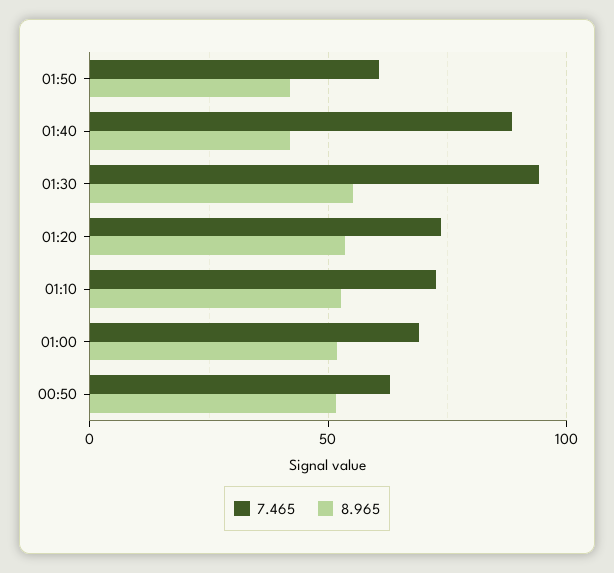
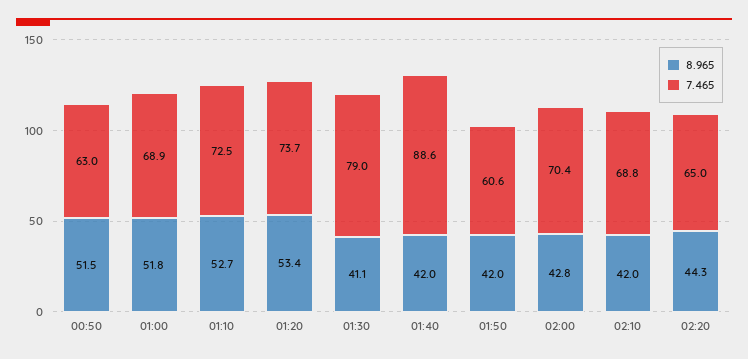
7.465, 01:30: 95 -> 79
8.965, 01:30: 55 -> 41.1
8.965, 02:00: none -> 42.8
7.465, 02:00: none -> 70.4
8.965, 02:10: none -> 42
7.465, 02:10: none -> 68.8
8.965, 02:20: none -> 44.3
7.465, 02:20: none -> 65

